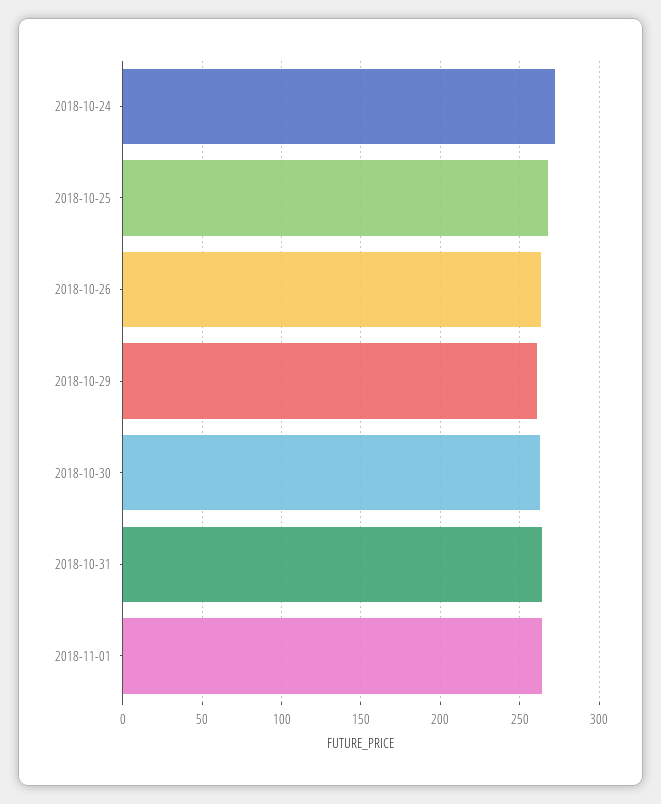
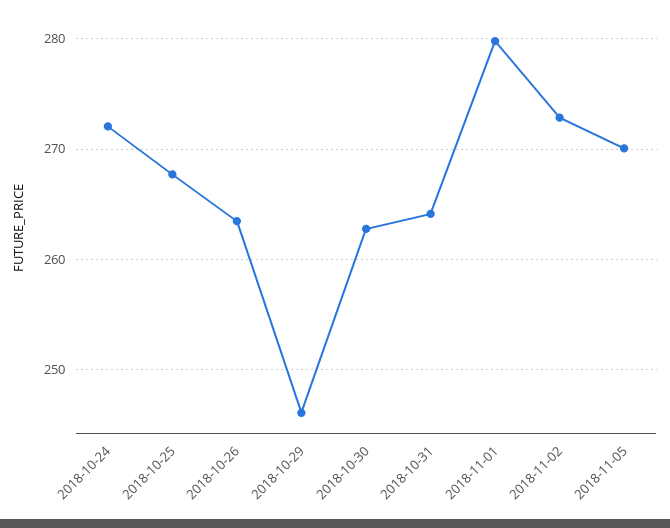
2018-10-29: 260 -> 246
2018-11-01: 265 -> 280
2018-11-02: none -> 273
2018-11-05: none -> 270

